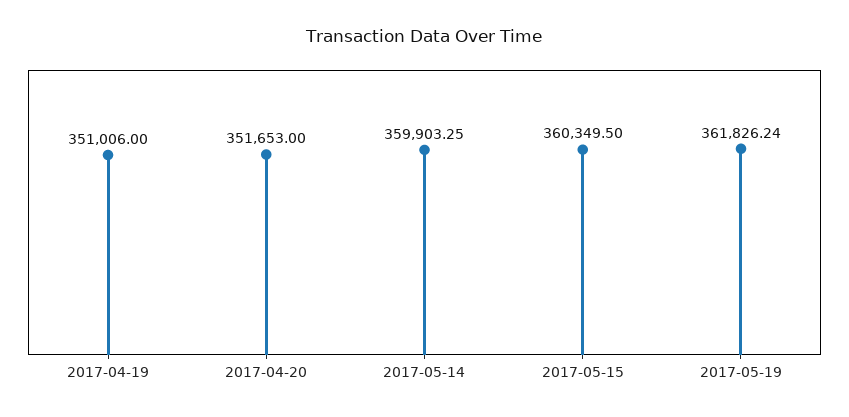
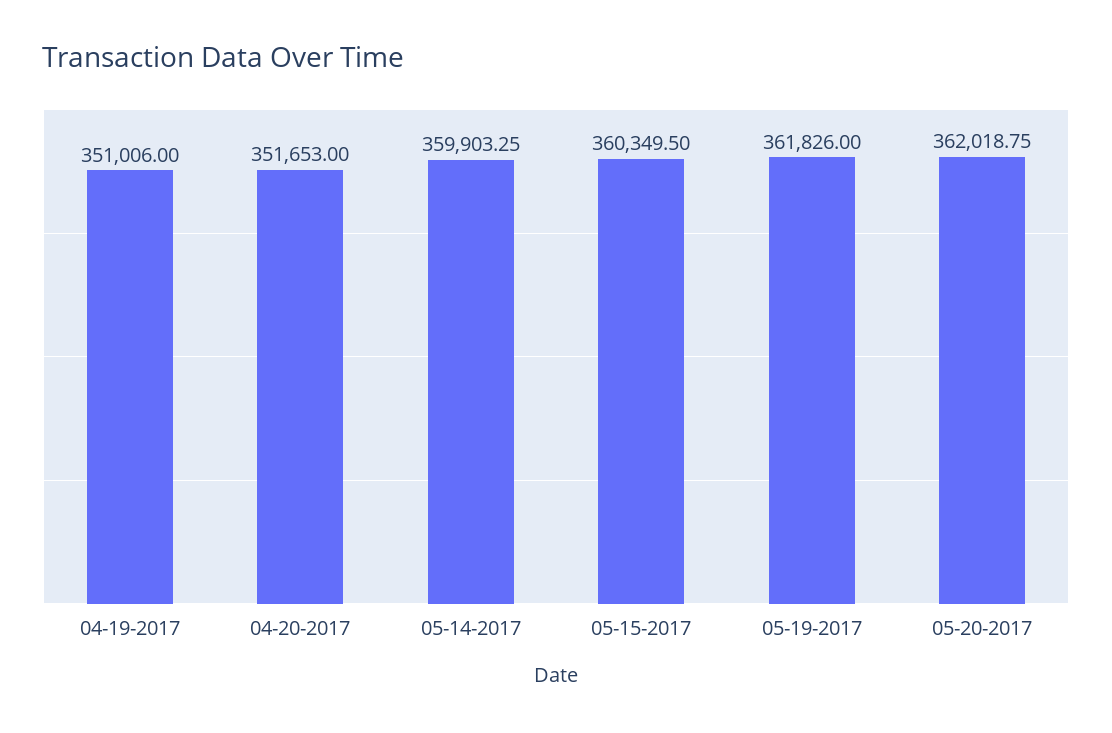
2017-05-19: 361826.24 -> 361826
05-20-2017: none -> 362018.75

